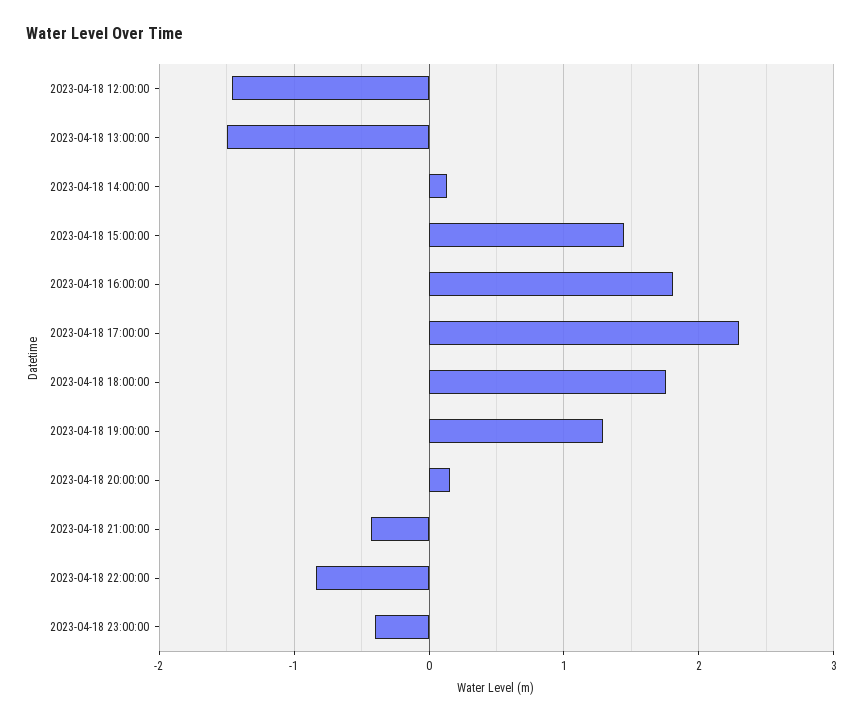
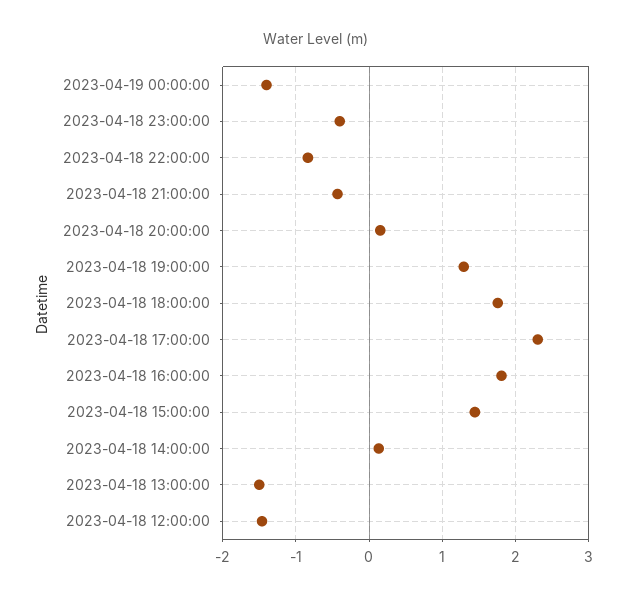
2023-04-19 00:00:00: none -> -1.4

